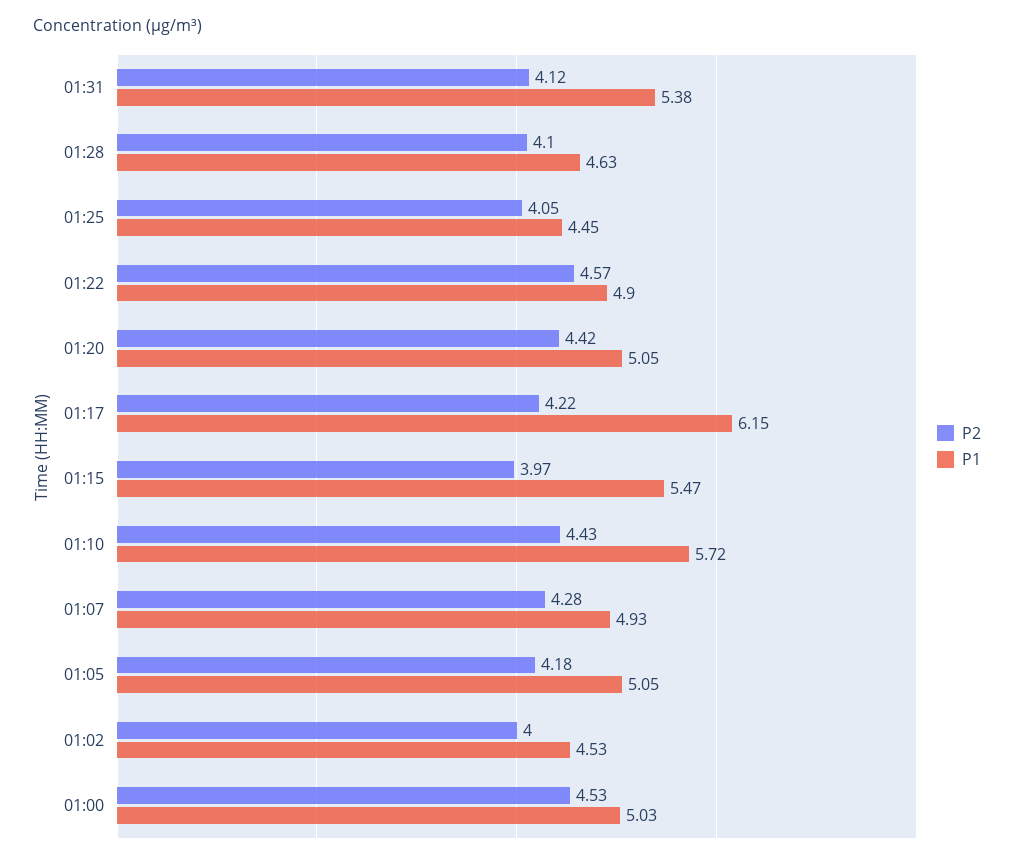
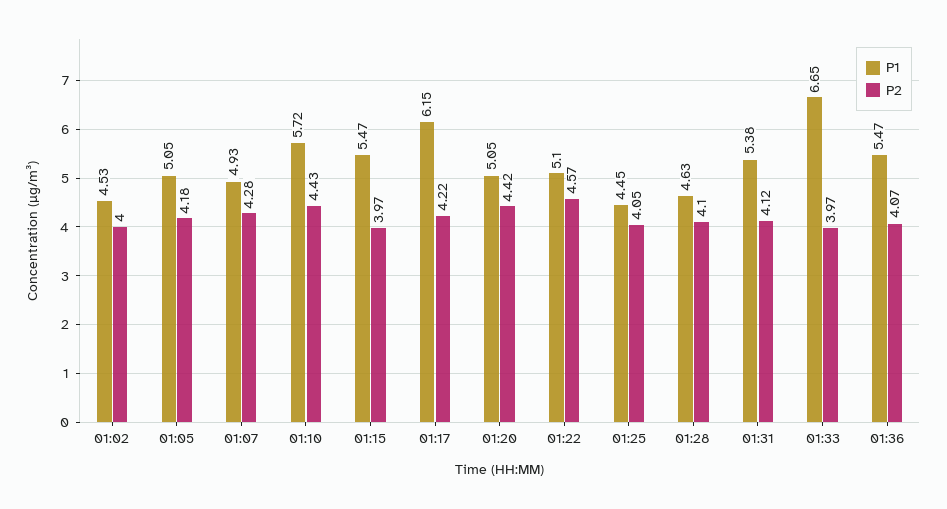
P1, 01:22: 4.9 -> 5.1
P2, 01:00: 4.53 -> none
P1, 01:00: 5.03 -> none
P1, 01:33: none -> 6.65
P2, 01:33: none -> 3.97
P1, 01:36: none -> 5.47
P2, 01:36: none -> 4.07

